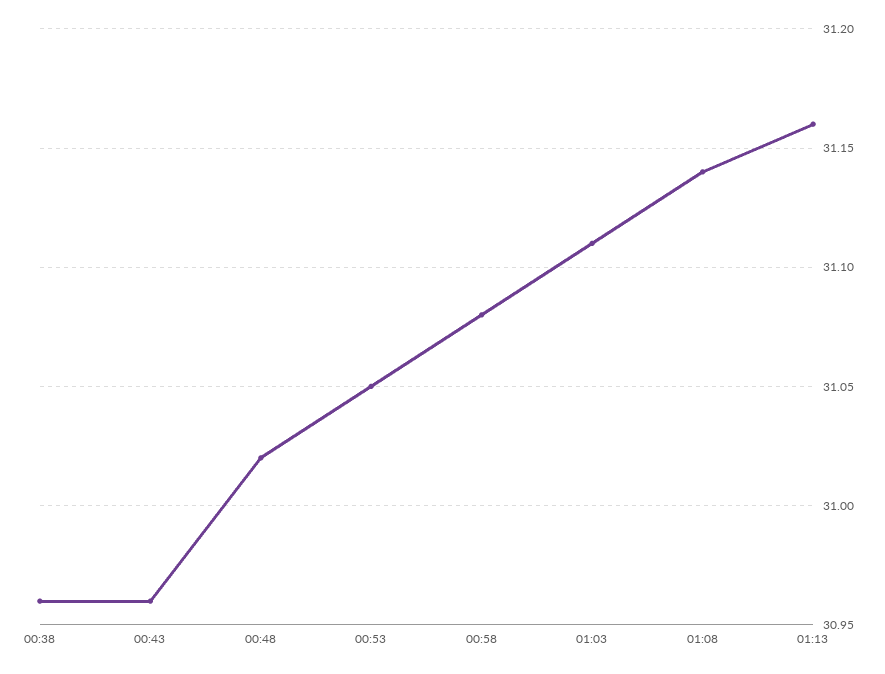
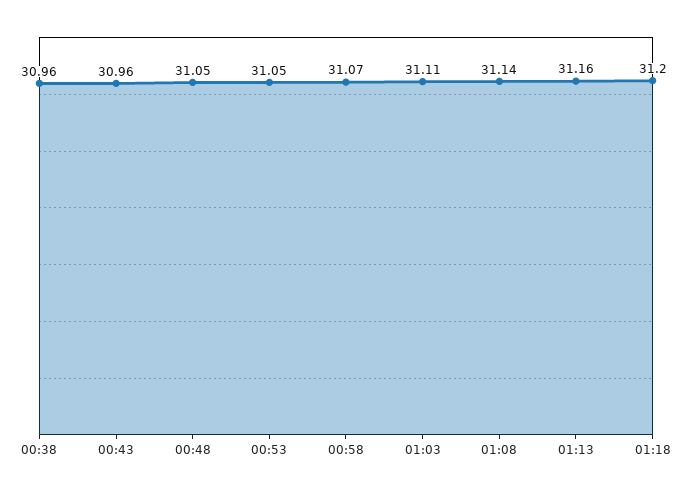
00:48: 31.02 -> 31.05
00:58: 31.08 -> 31.07
01:18: none -> 31.2

